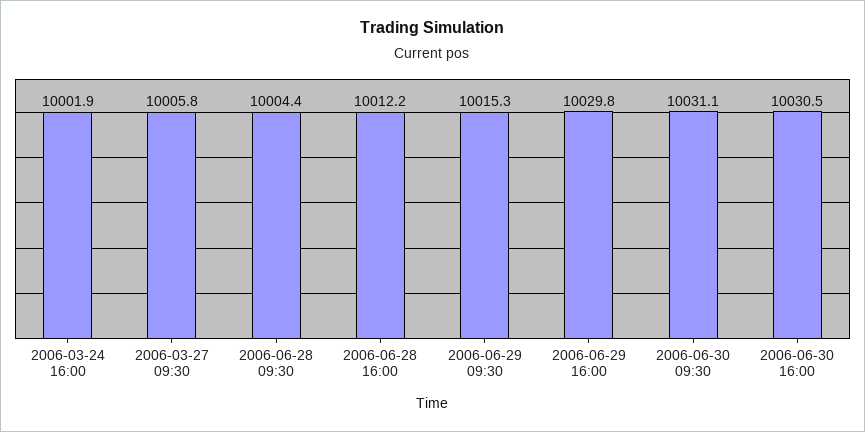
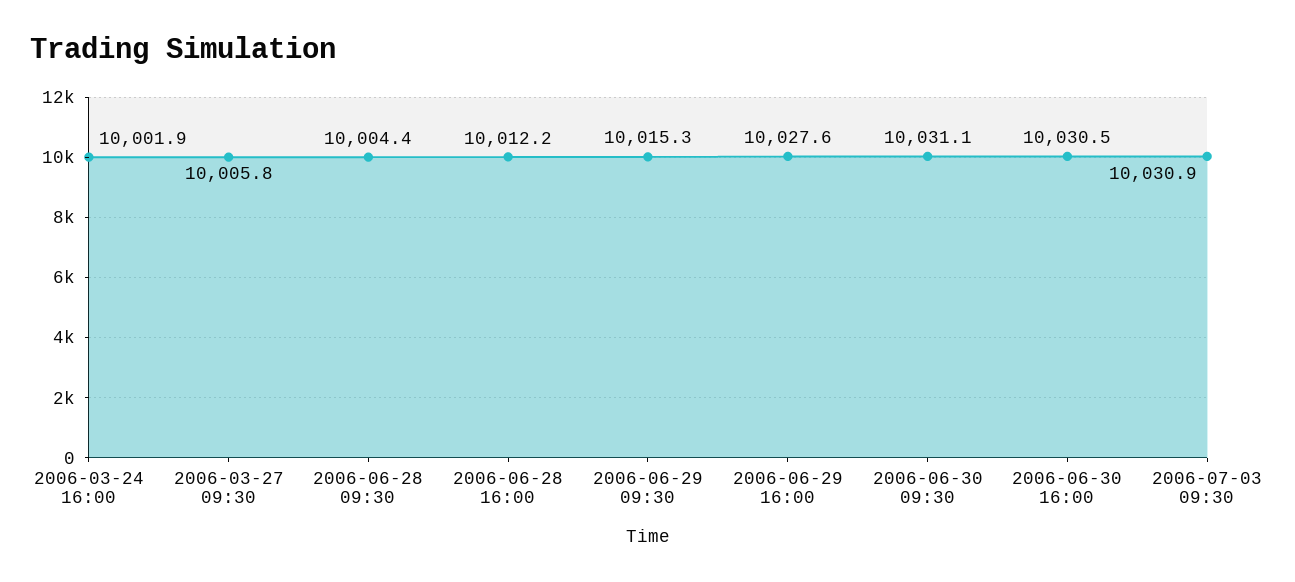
2006-06-29 16:00: 10029.8 -> 10027.6
2006-07-03 09:30: none -> 10030.9

